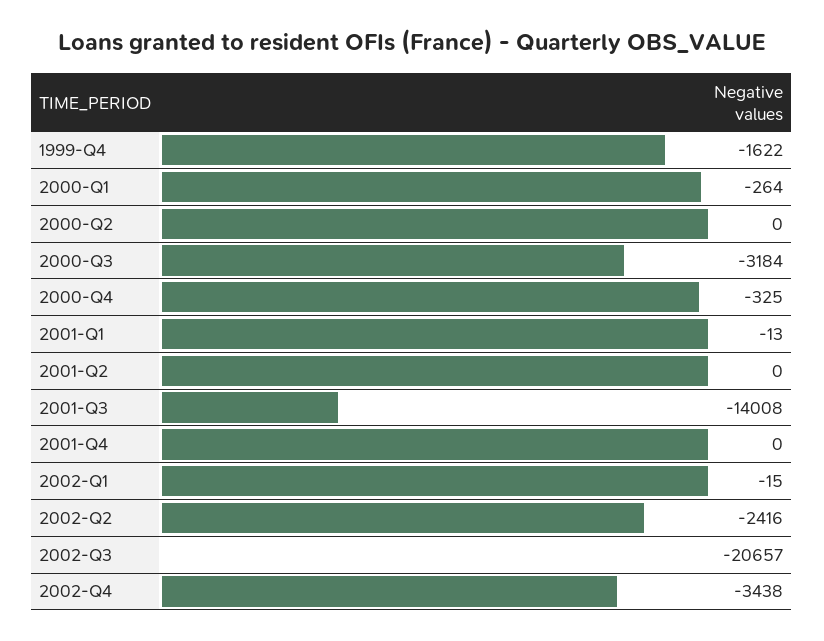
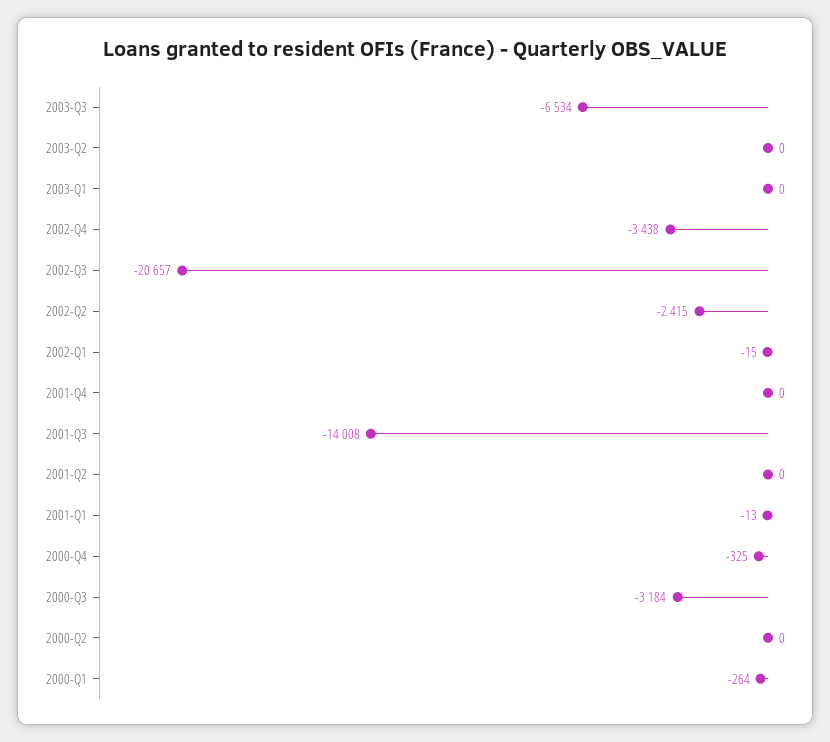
1999-Q4: -1622 -> none
2002-Q2: -2416 -> -2415
2003-Q3: none -> -6534
2003-Q2: none -> 0
2003-Q1: none -> 0

